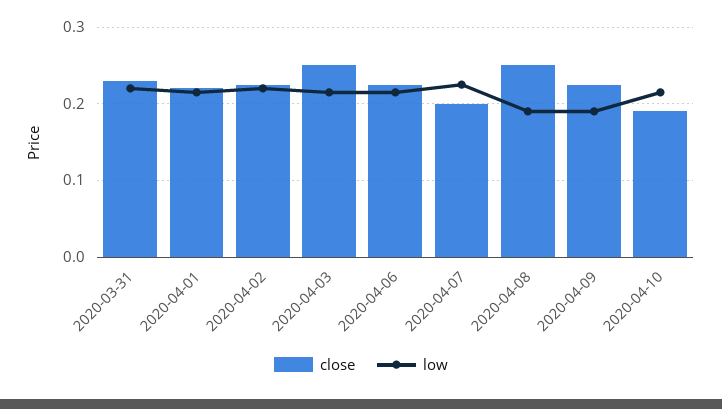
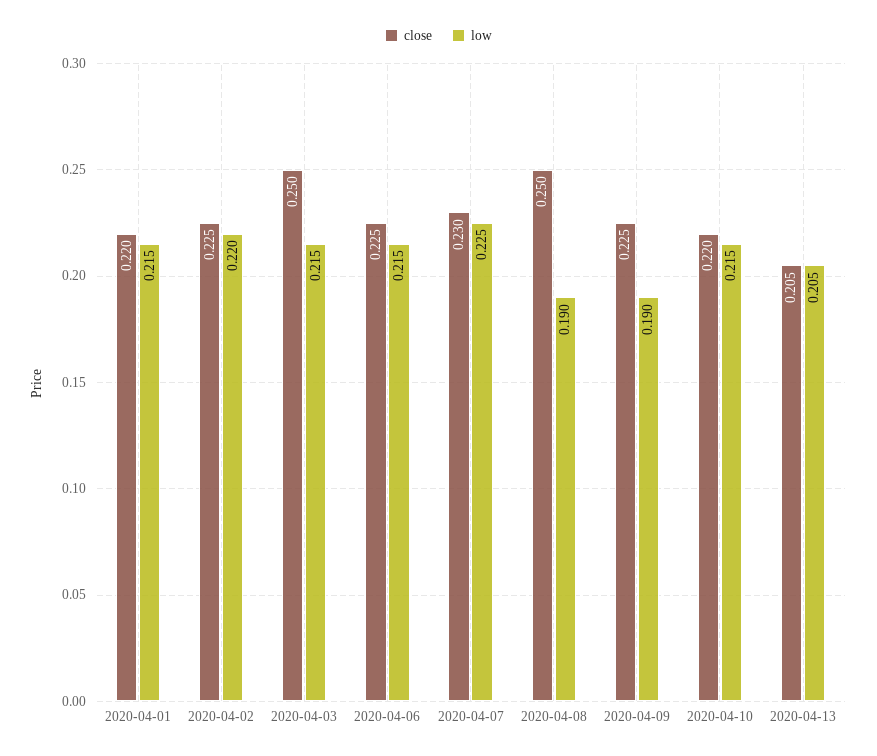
close, 2020-03-31: 0.23 -> none
low, 2020-03-31: 0.22 -> none
close, 2020-04-07: 0.2 -> 0.23
close, 2020-04-10: 0.19 -> 0.22
close, 2020-04-13: none -> 0.205
low, 2020-04-13: none -> 0.205

